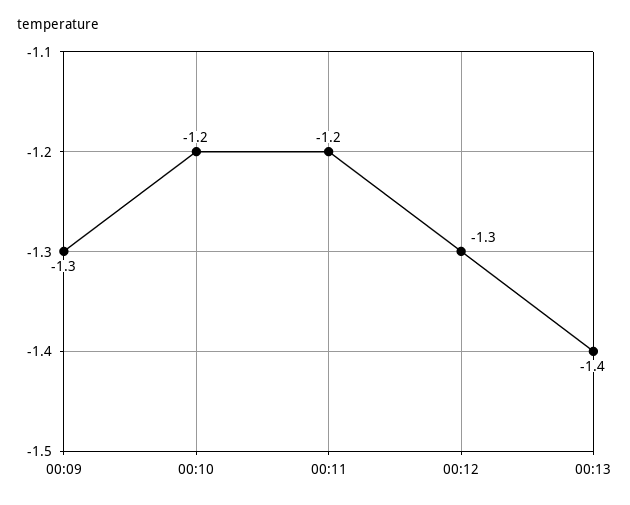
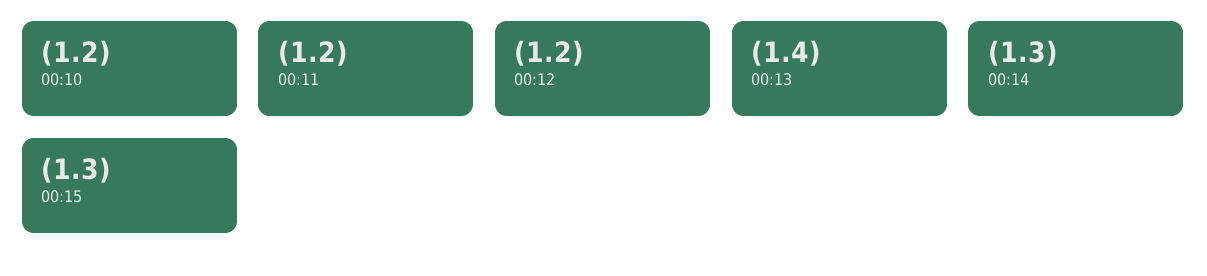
00:09: -1.3 -> none
00:12: -1.3 -> -1.2
00:14: none -> -1.3
00:15: none -> -1.3

